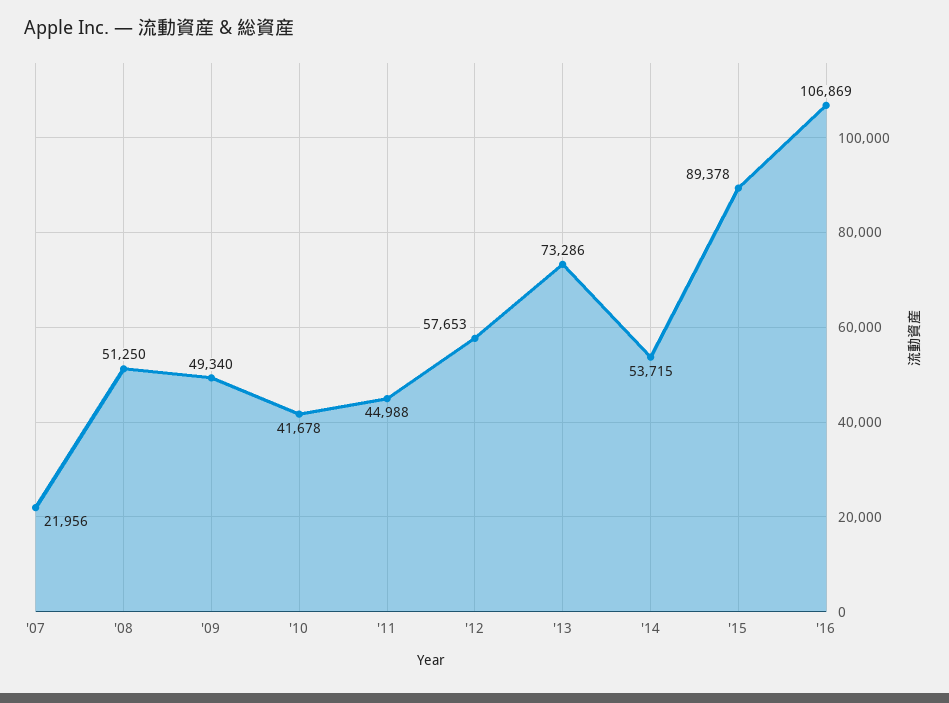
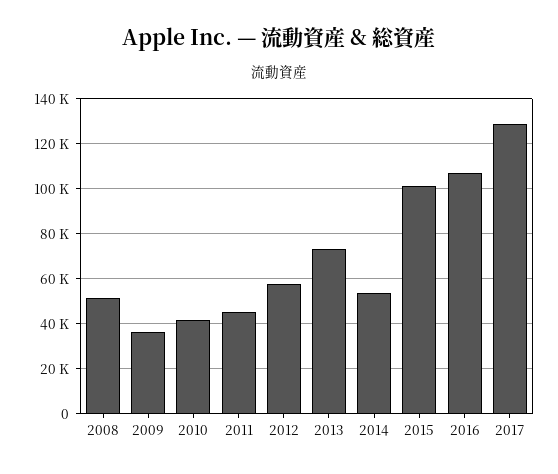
'07: 21956 -> none
'09: 49340 -> 35000
'15: 89378 -> 100000
2017: none -> 130000

